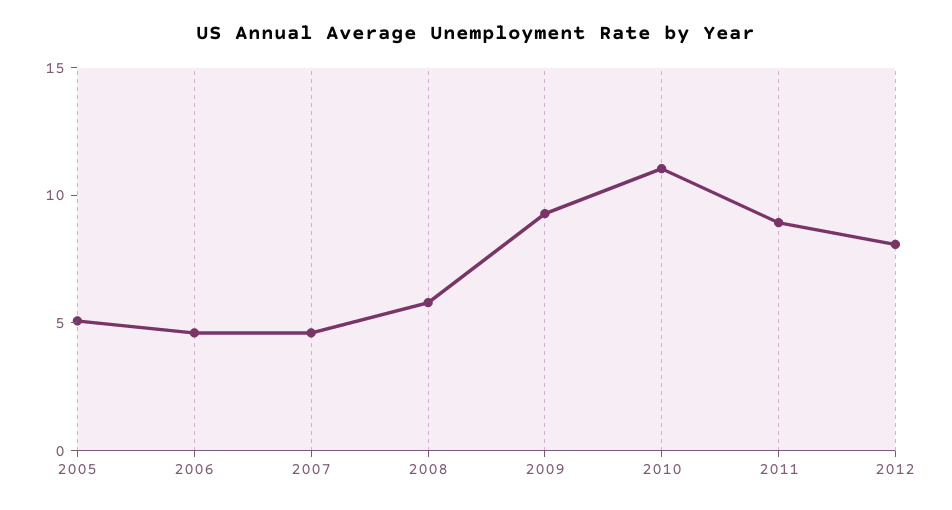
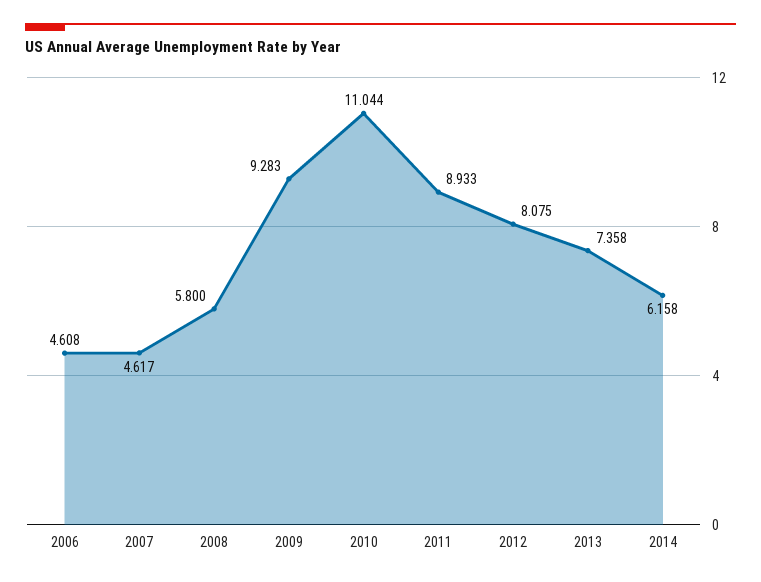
2005: 5 -> none
2013: none -> 7.358
2014: none -> 6.158

